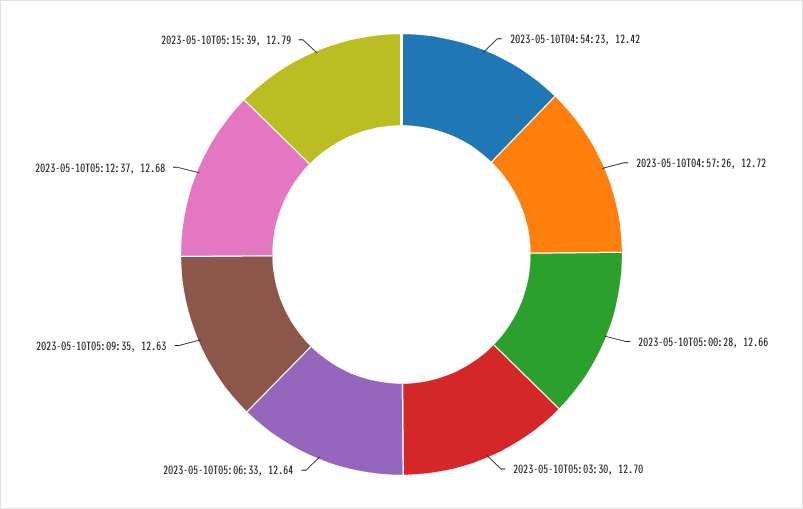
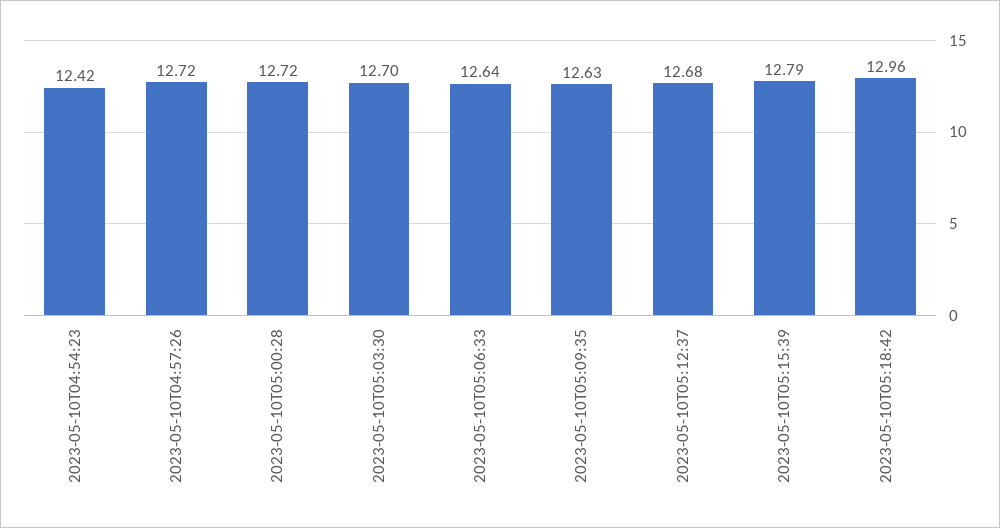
2023-05-10T05:00:28: 12.66 -> 12.72
2023-05-10T05:18:42: none -> 12.96

